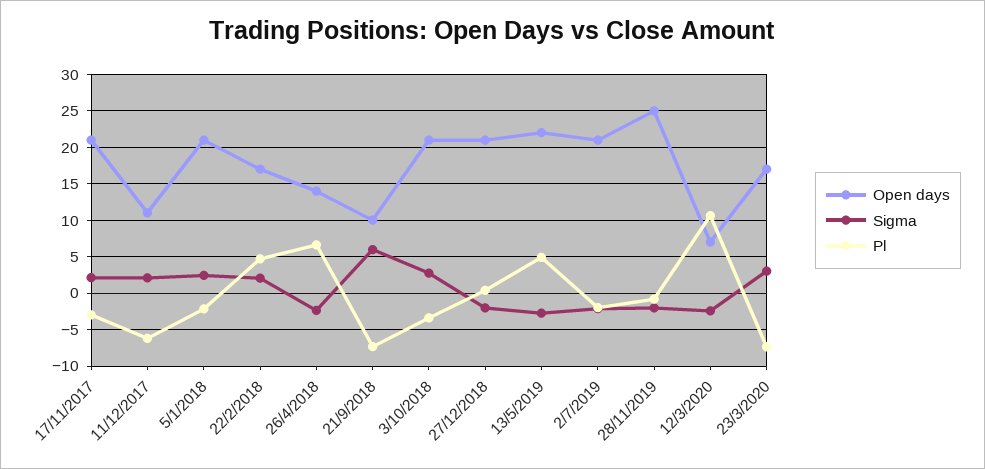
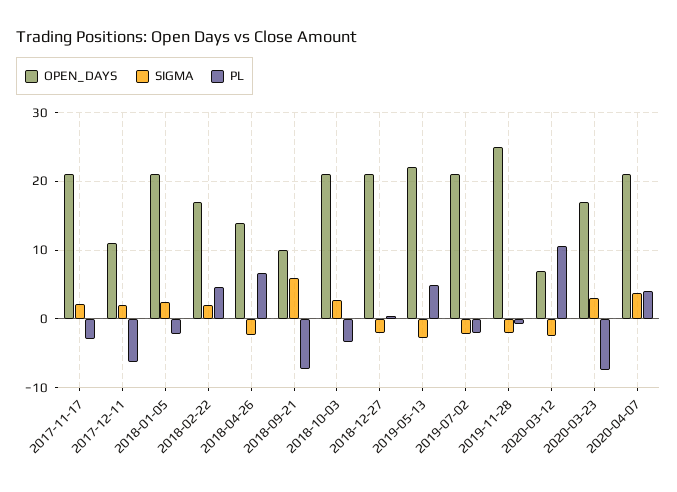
Open days, 2020-04-07: none -> 21
Sigma, 2020-04-07: none -> 4
Pl, 2020-04-07: none -> 4

